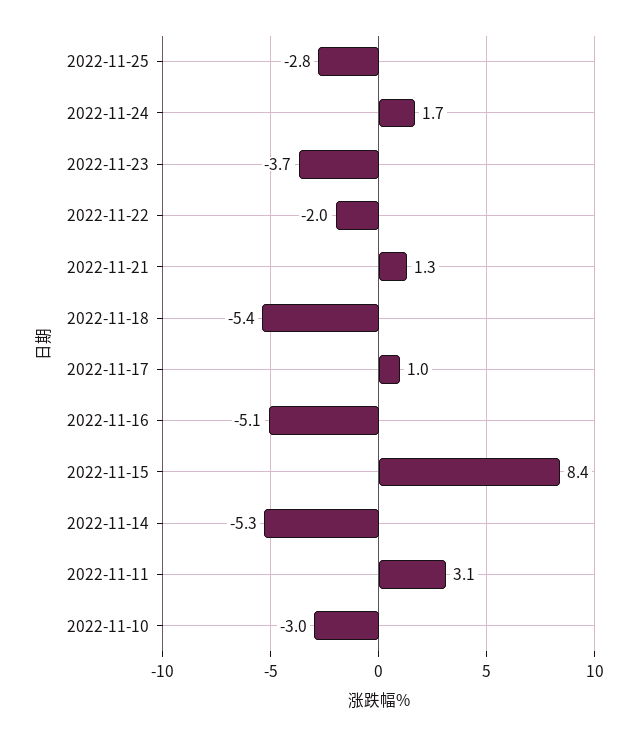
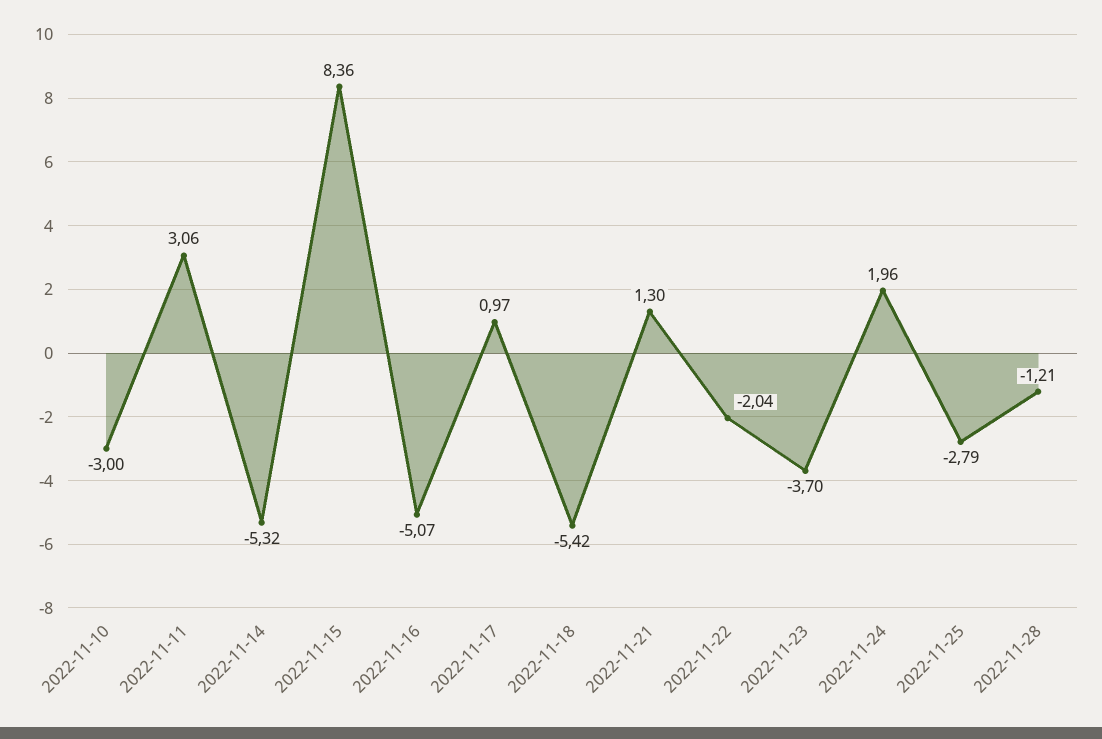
2022-11-24: 1.7 -> 1.96
2022-11-28: none -> -1.21

